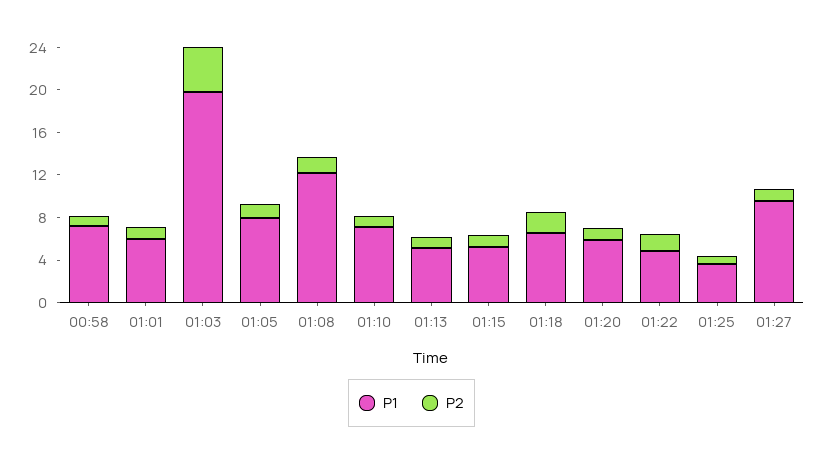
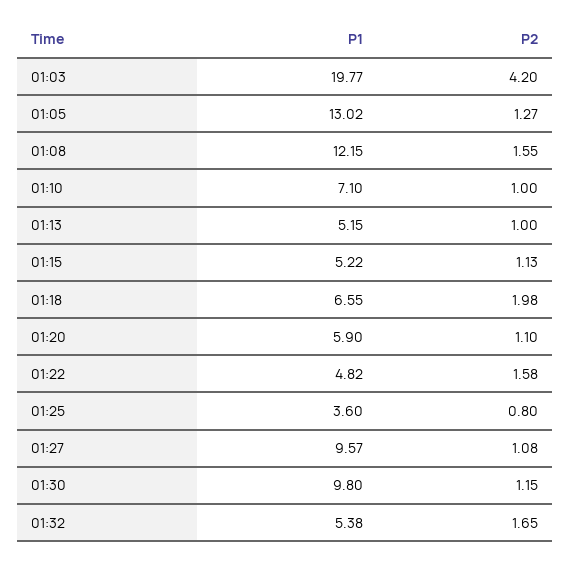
P1, 00:58: 7 -> none
P2, 00:58: 1 -> none
P1, 01:01: 6 -> none
P2, 01:01: 1 -> none
P1, 01:05: 8 -> 13.02
P1, 01:30: none -> 9.8
P2, 01:30: none -> 1.15
P1, 01:32: none -> 5.38
P2, 01:32: none -> 1.65

